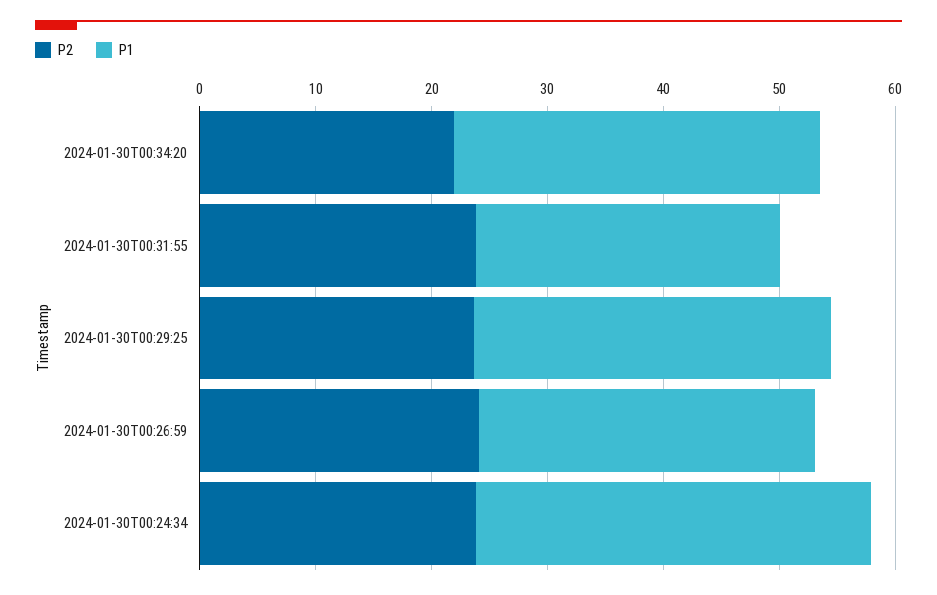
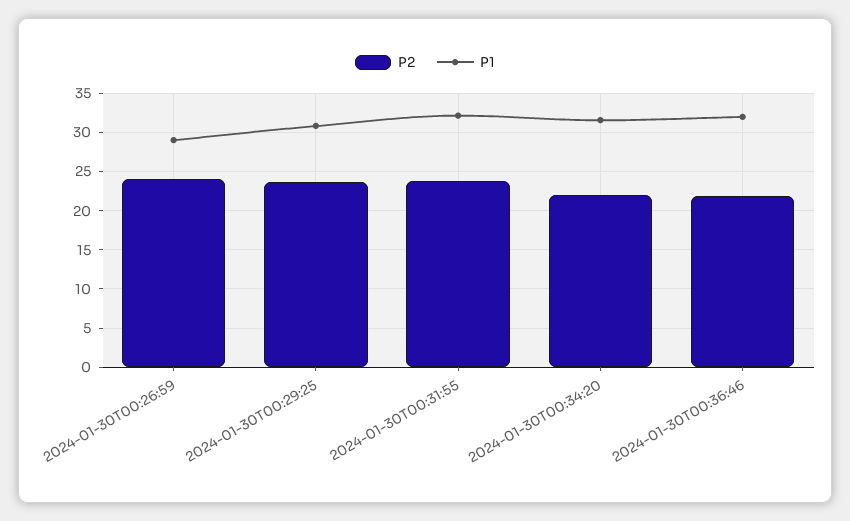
P1, 2024-01-30T00:31:55: 26 -> 32
P2, 2024-01-30T00:24:34: 24 -> none
P1, 2024-01-30T00:24:34: 34 -> none
P2, 2024-01-30T00:36:46: none -> 22
P1, 2024-01-30T00:36:46: none -> 32

